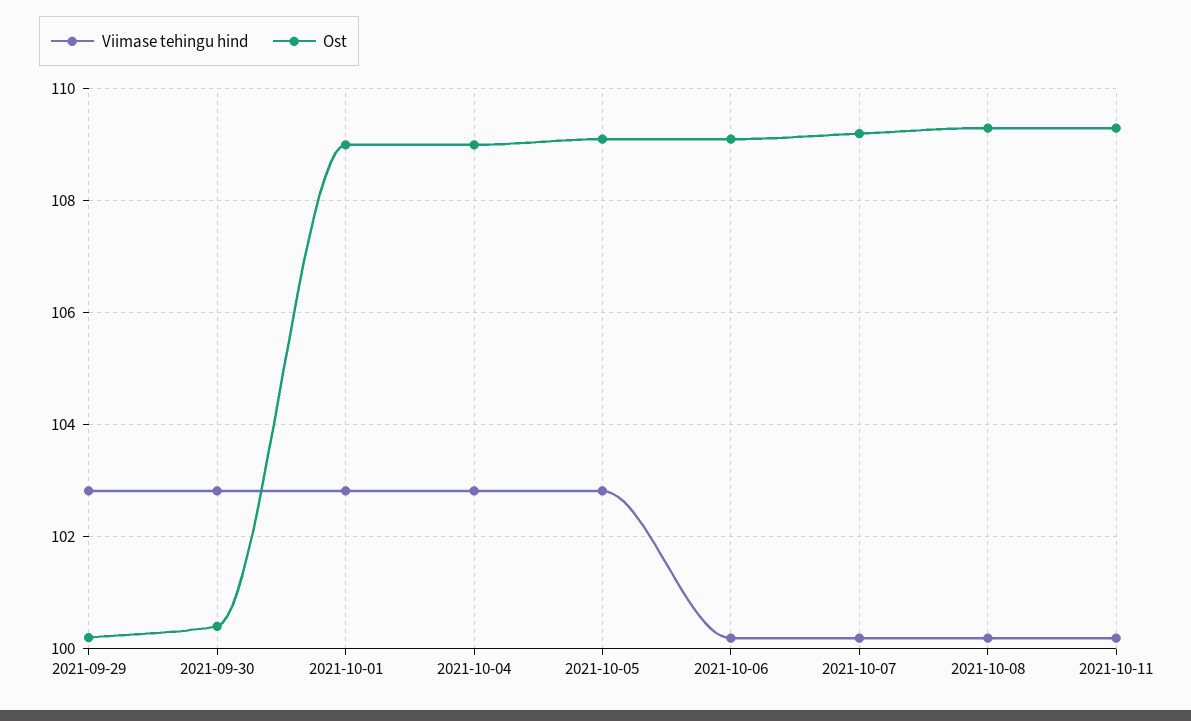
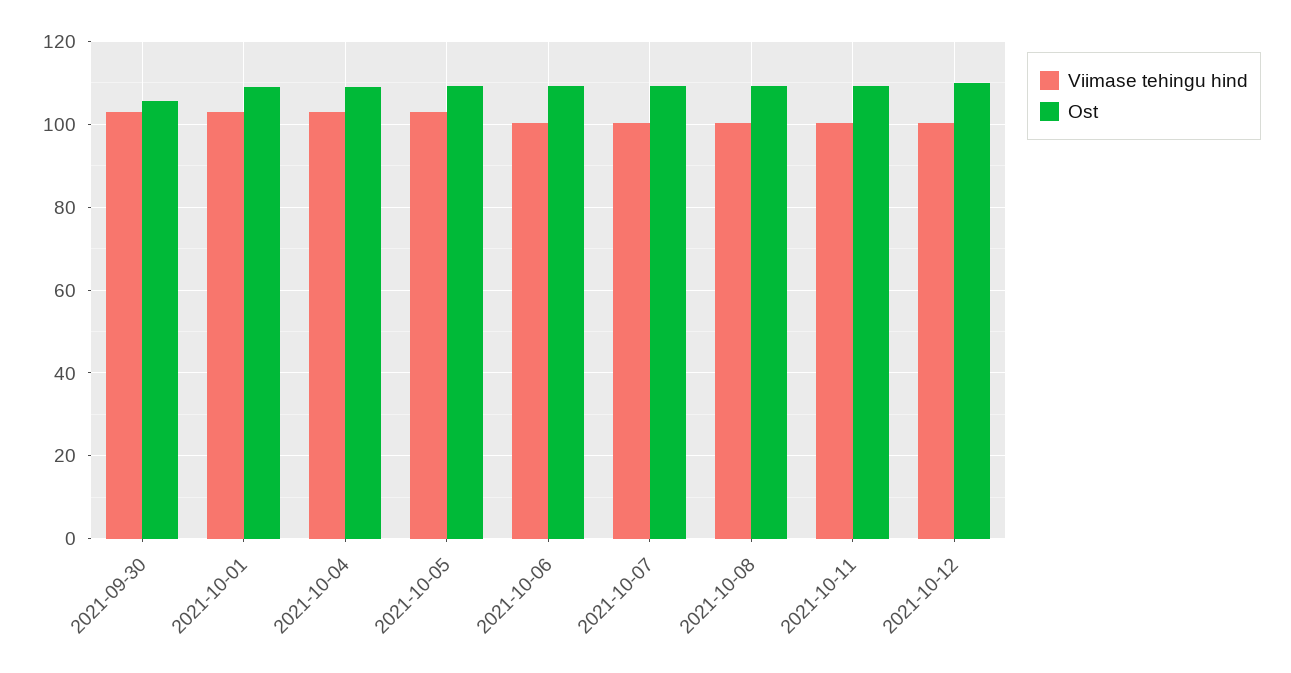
Viimase tehingu hind, 2021-09-29: 102.8 -> none
Ost, 2021-09-29: 100.2 -> none
Ost, 2021-09-30: 100.4 -> 106
Viimase tehingu hind, 2021-10-12: none -> 100
Ost, 2021-10-12: none -> 110

